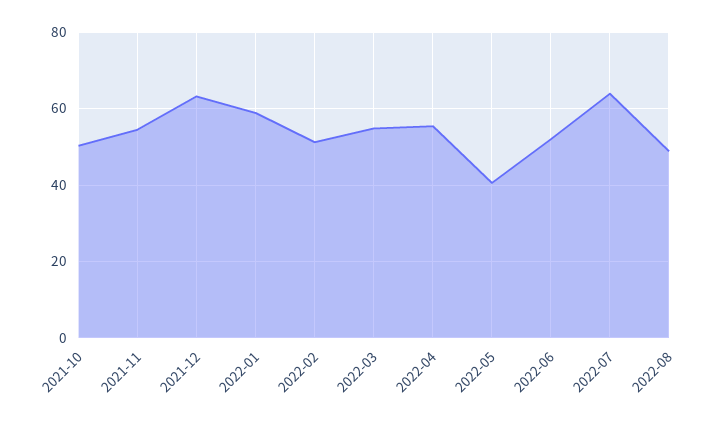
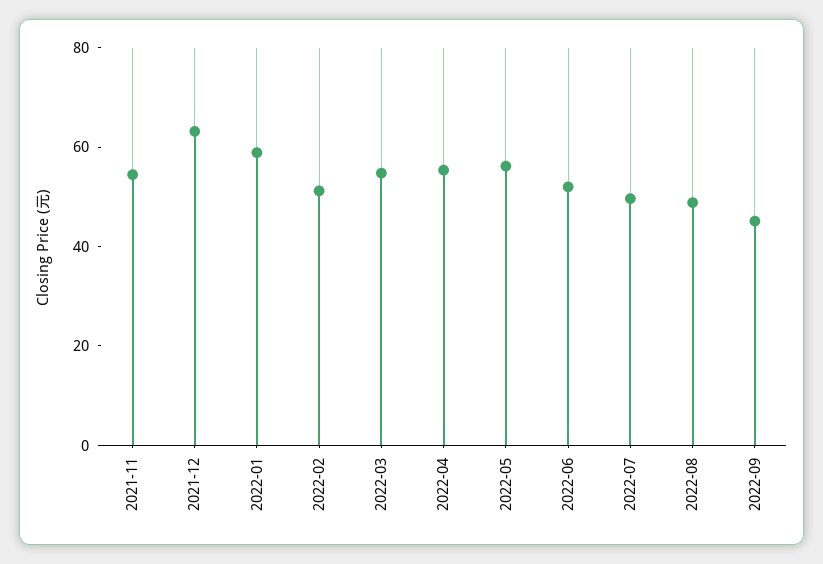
2021-10: 50 -> none
2022-05: 40 -> 55
2022-07: 64 -> 50
2022-09: none -> 45

